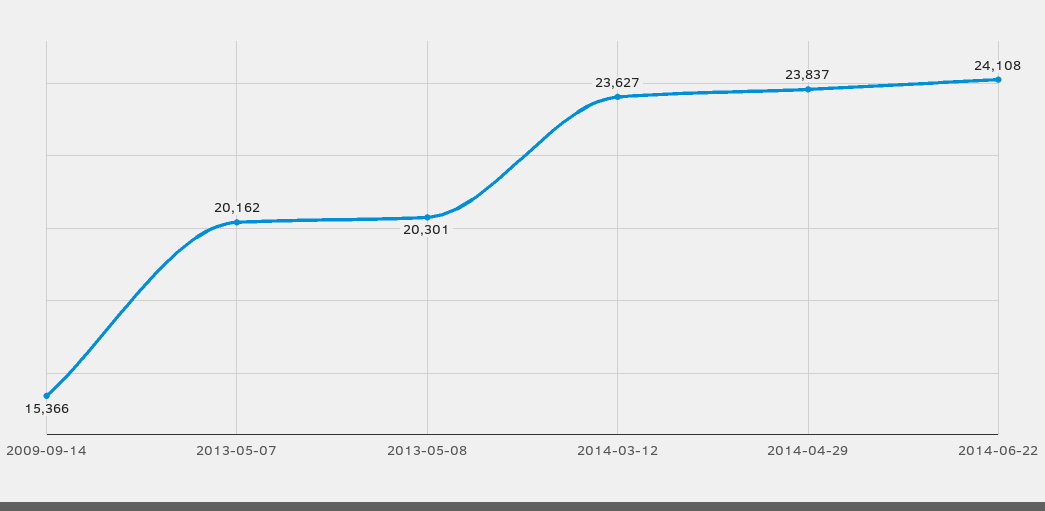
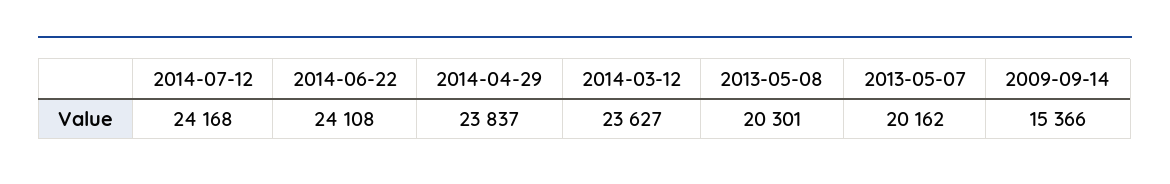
2014-07-12: none -> 24168

